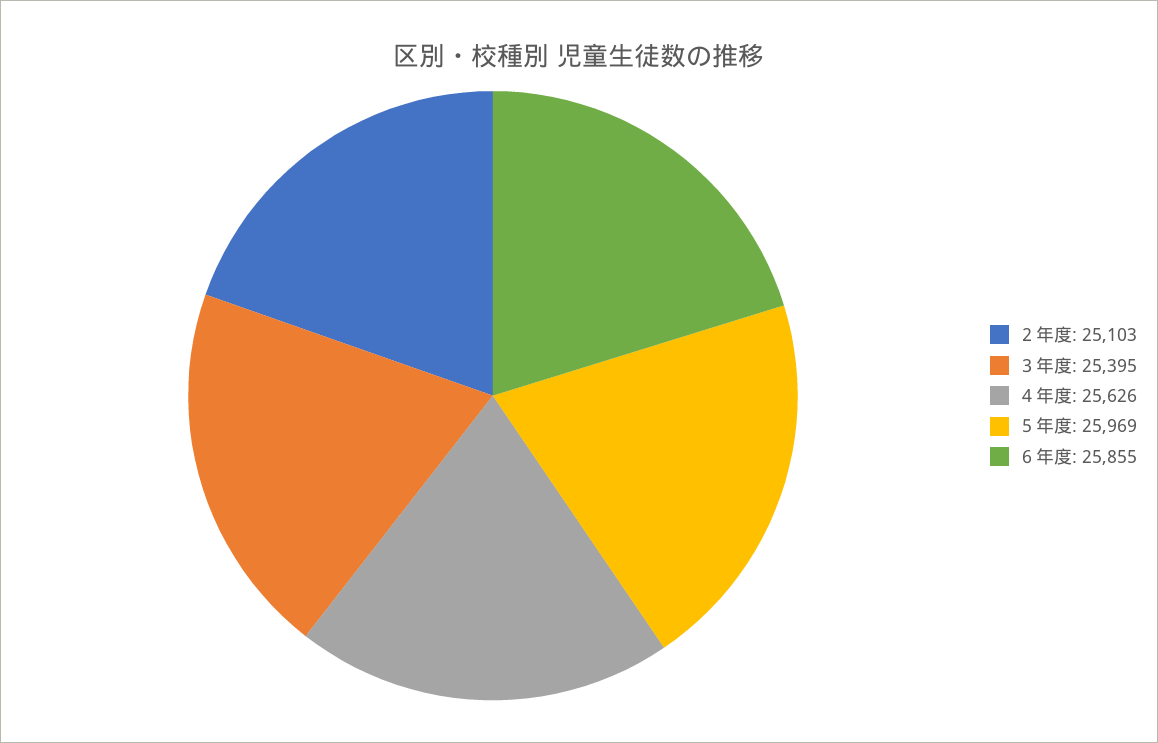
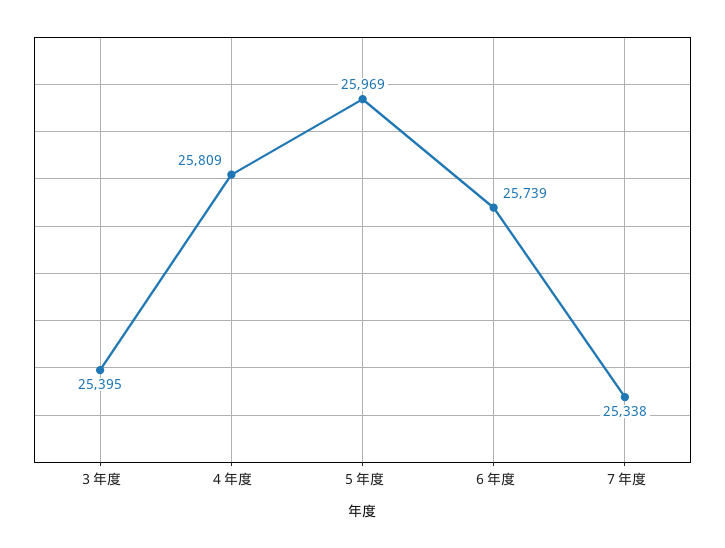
２年度: 25103 -> none
４年度: 25626 -> 25809
６年度: 25855 -> 25739
７年度: none -> 25338

